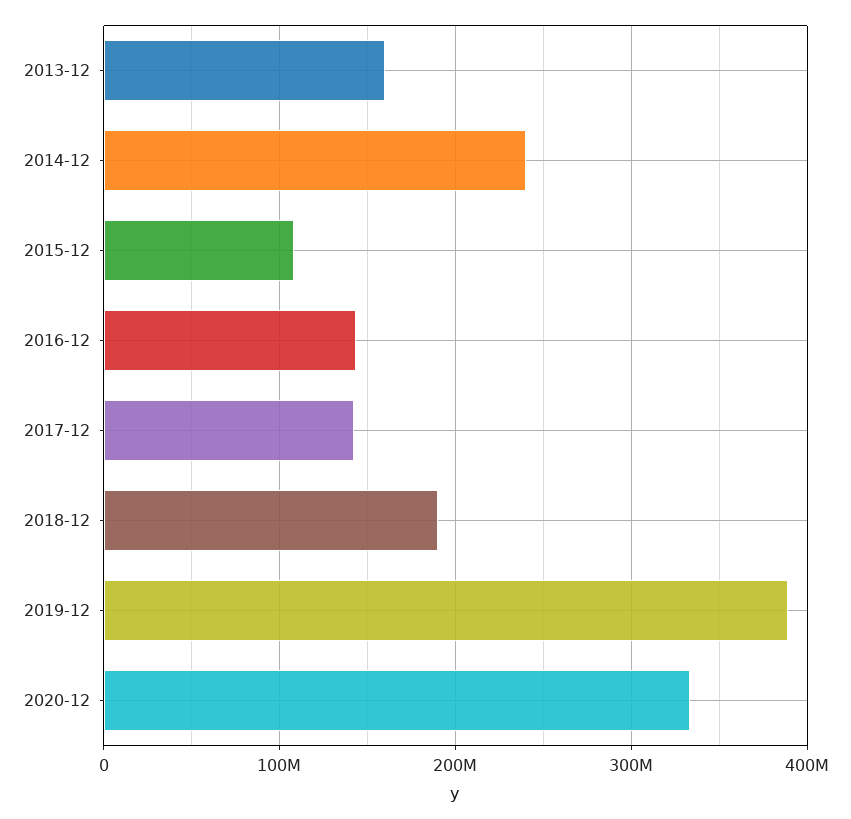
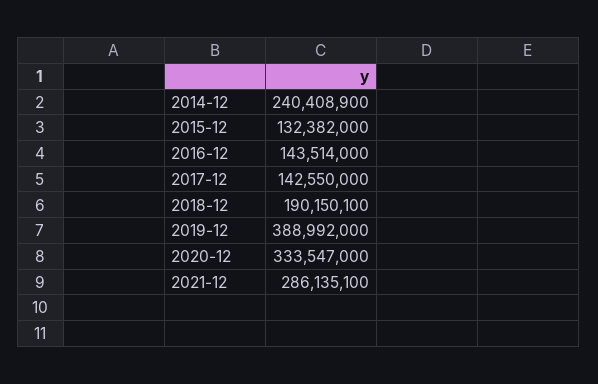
2013-12: 160000000 -> none
2015-12: 110000000 -> 132382000
2021-12: none -> 286135100

